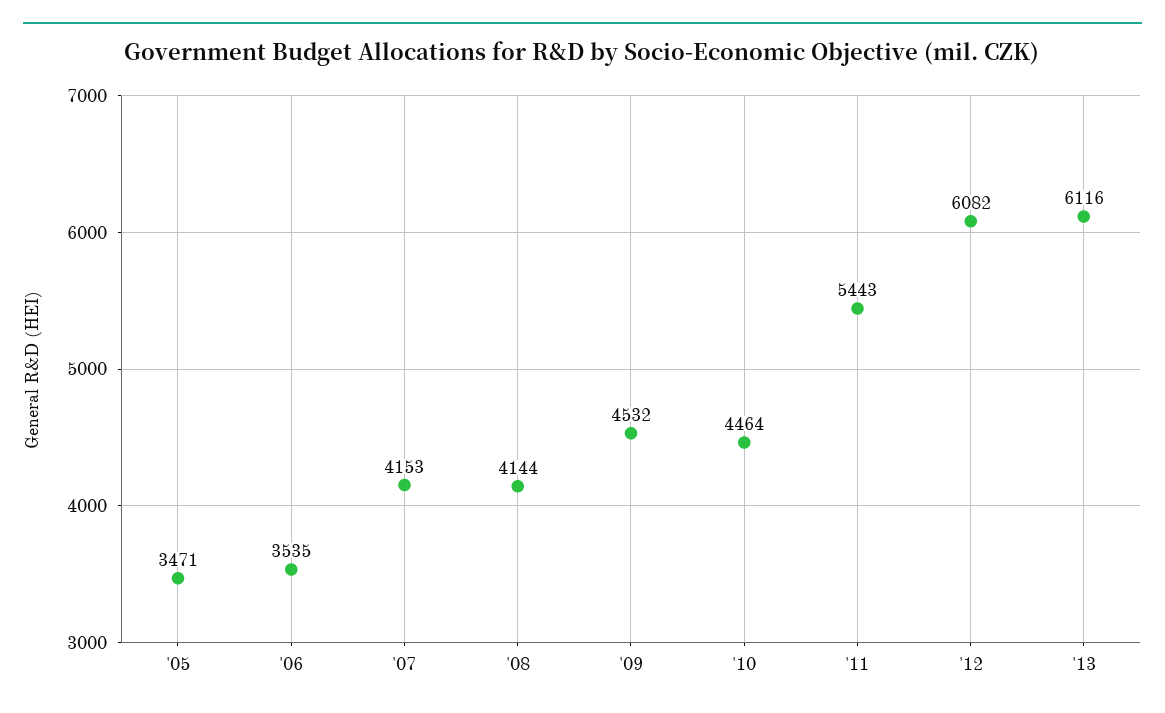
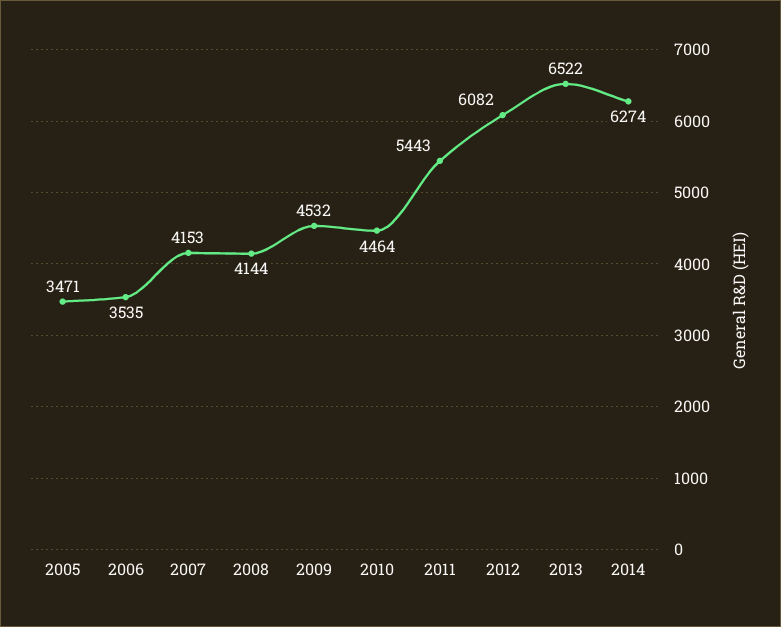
'13: 6116 -> 6522
2014: none -> 6274

